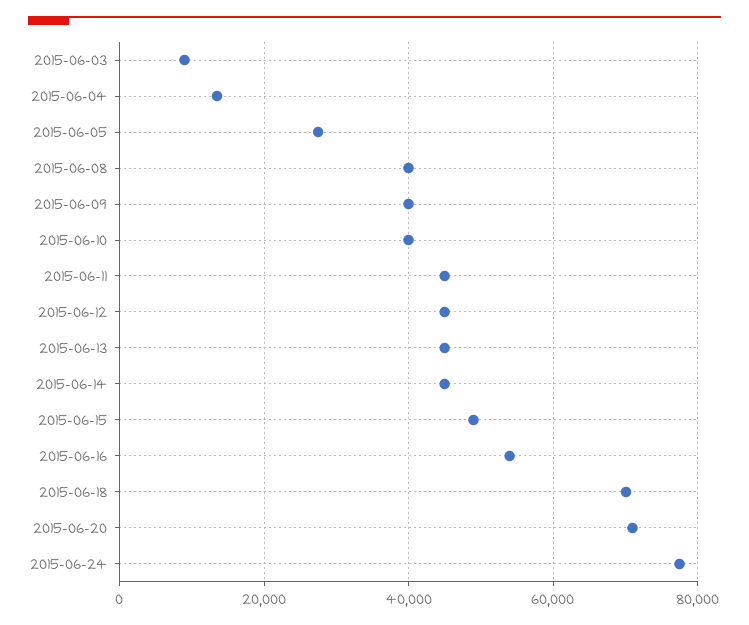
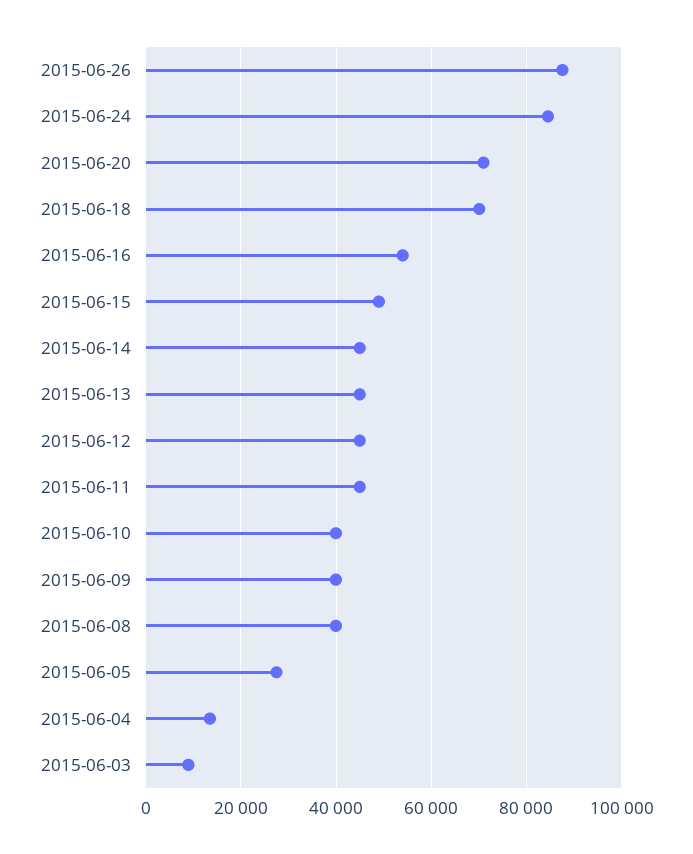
2015-06-24: 78000 -> 84000
2015-06-26: none -> 88000

